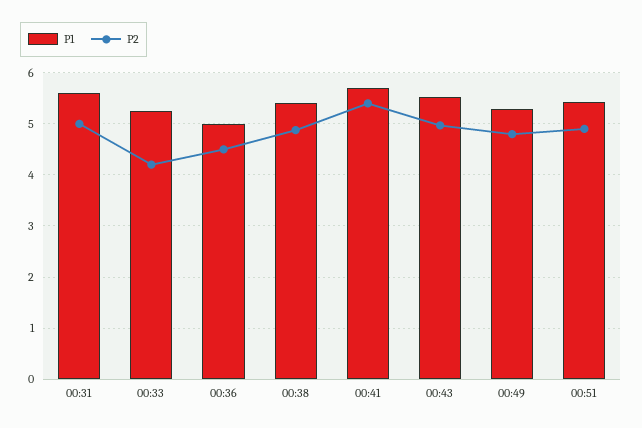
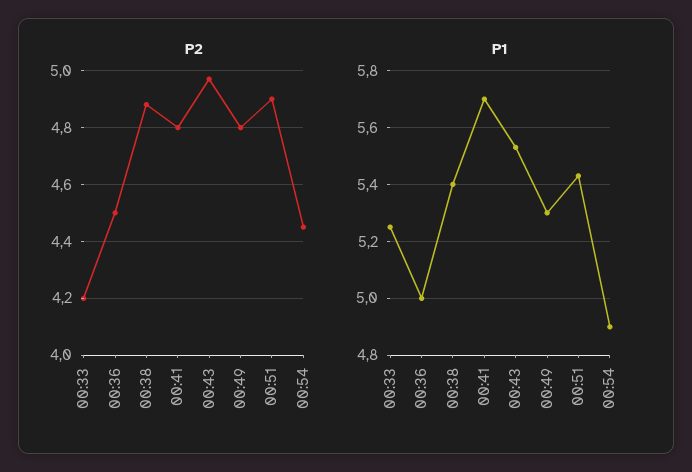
P1, 00:31: 5.6 -> none
P2, 00:31: 5 -> none
P2, 00:41: 5.4 -> 4.8
P2, 00:54: none -> 4.45
P1, 00:54: none -> 4.9

